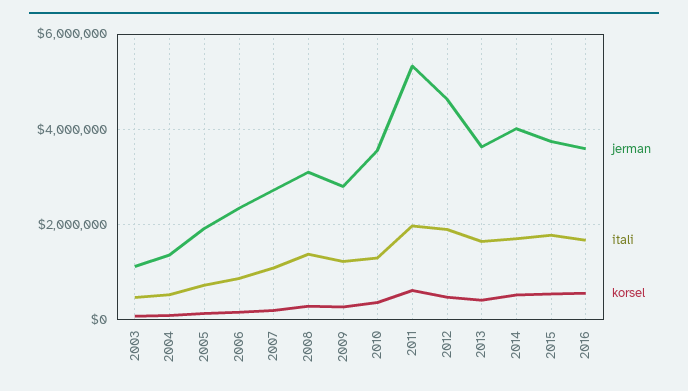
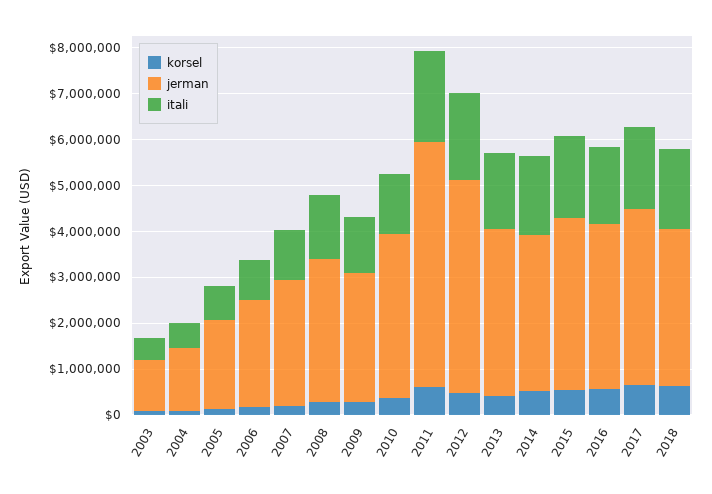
jerman, 2014: 4000000 -> 3400000
korsel, 2017: none -> 600000
jerman, 2017: none -> 3800000
itali, 2017: none -> 1800000
korsel, 2018: none -> 600000
jerman, 2018: none -> 3400000
itali, 2018: none -> 1800000

